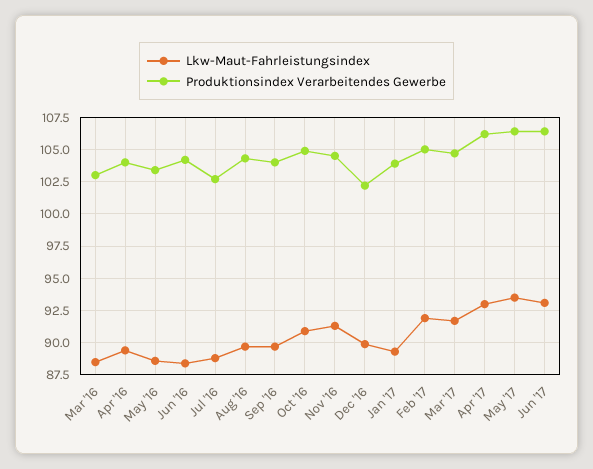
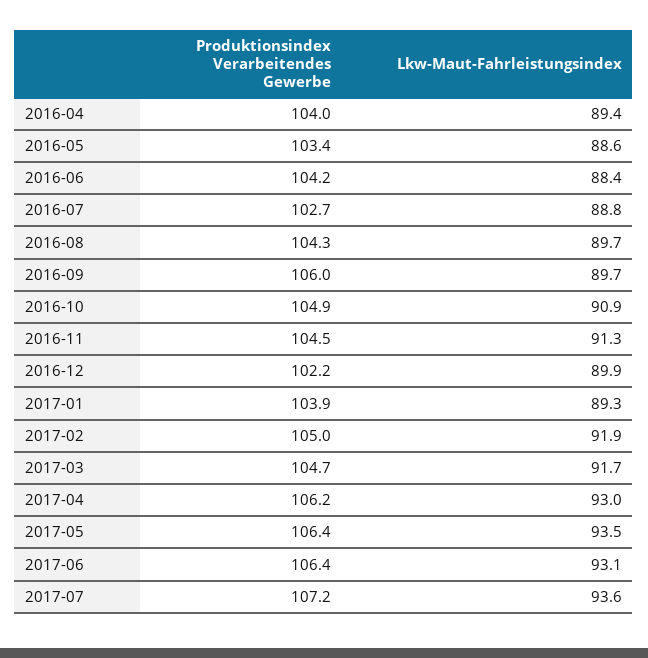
Lkw-Maut-Fahrleistungsindex, Mar '16: 88.5 -> none
Produktionsindex Verarbeitendes Gewerbe, Mar '16: 103 -> none
Produktionsindex Verarbeitendes Gewerbe, Sep '16: 104 -> 106
Produktionsindex Verarbeitendes Gewerbe, 2017-07: none -> 107.2
Lkw-Maut-Fahrleistungsindex, 2017-07: none -> 93.6

